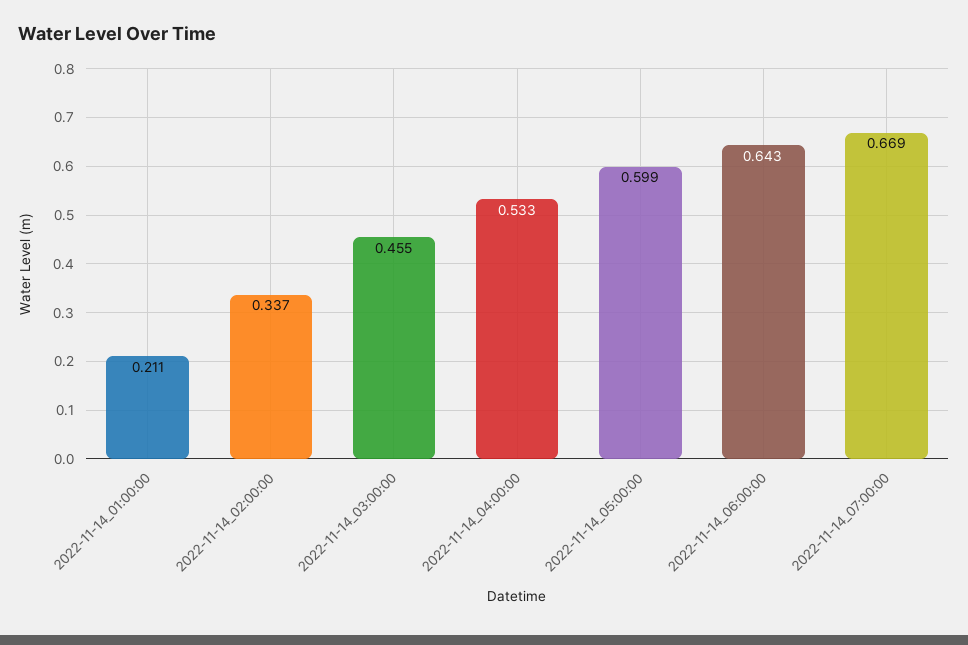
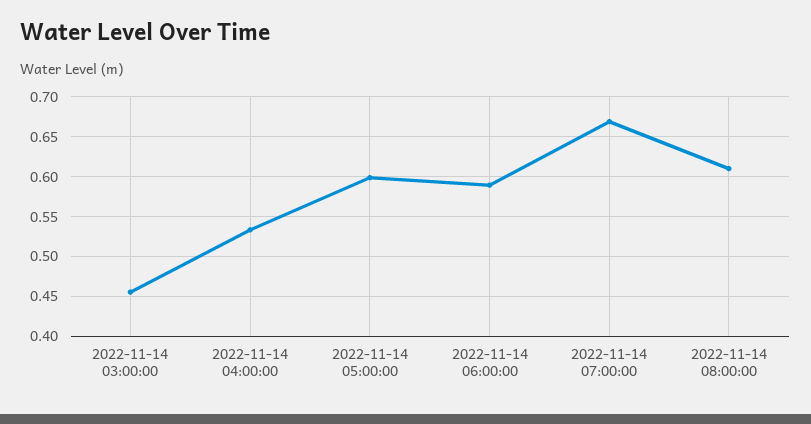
2022-11-14_01:00:00: 0.211 -> none
2022-11-14_02:00:00: 0.337 -> none
2022-11-14_06:00:00: 0.643 -> 0.59
2022-11-14 08:00:00: none -> 0.61

